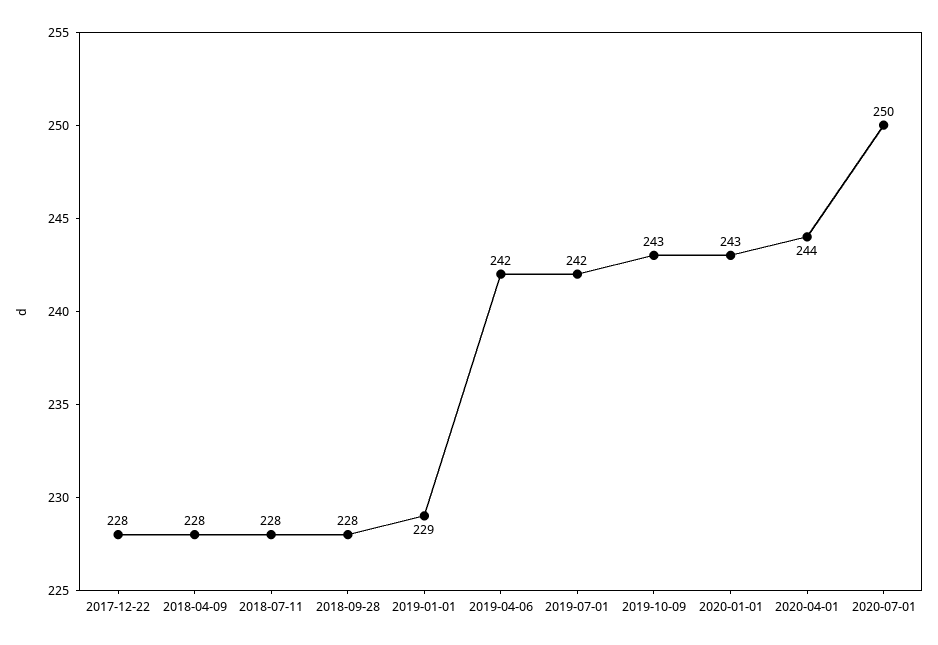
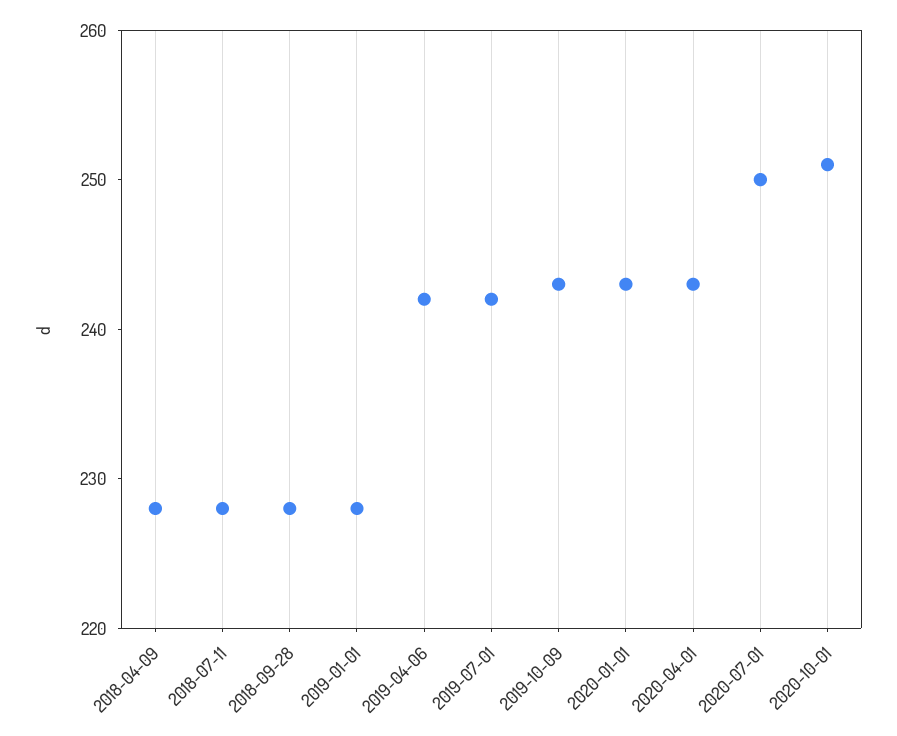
2017-12-22: 228 -> none
2019-01-01: 229 -> 228
2020-04-01: 244 -> 243
2020-10-01: none -> 251

